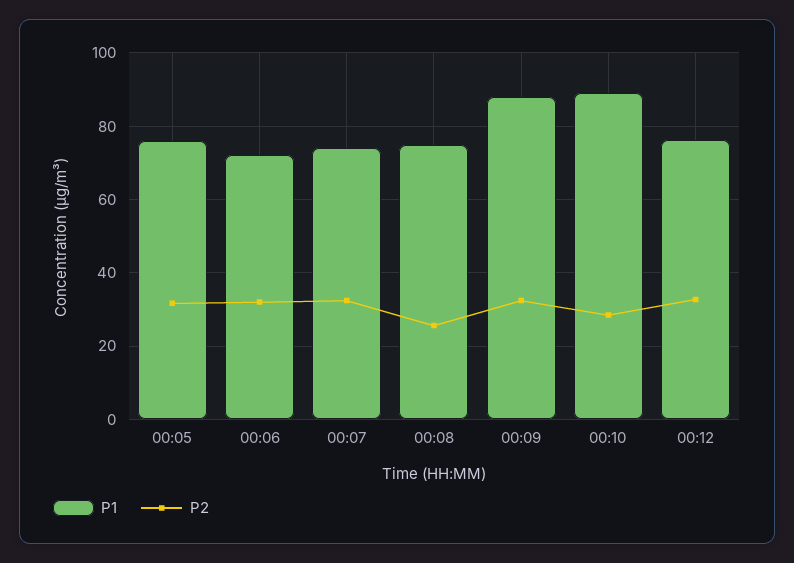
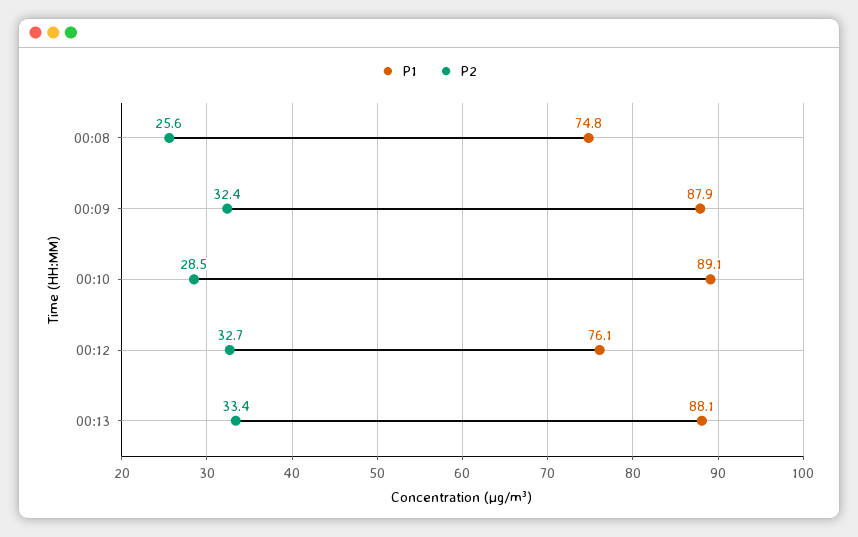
P1, 00:05: 76 -> none
P2, 00:05: 32 -> none
P1, 00:06: 72 -> none
P2, 00:06: 32 -> none
P1, 00:07: 74 -> none
P2, 00:07: 32 -> none
P1, 00:13: none -> 88.1
P2, 00:13: none -> 33.4

